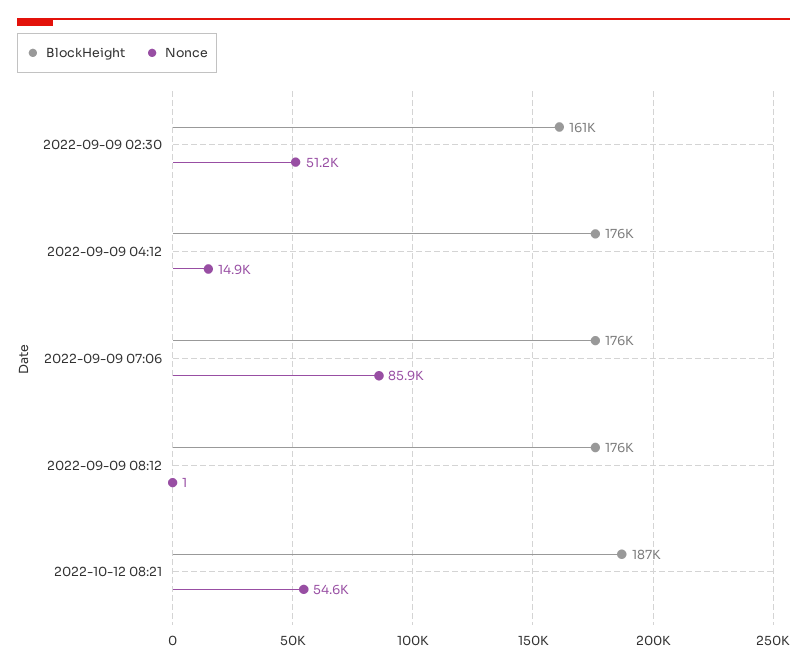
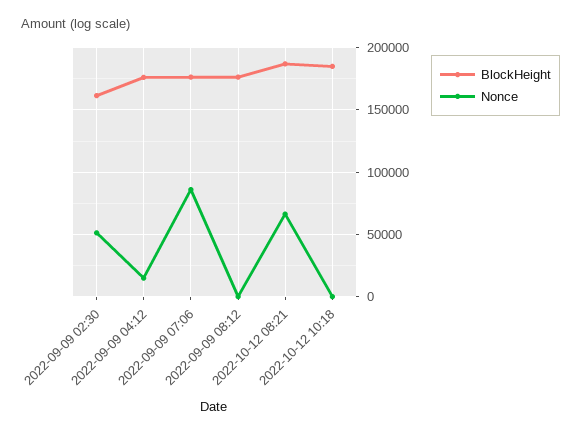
Nonce, 2022-10-12 08:21: 54600 -> 65000
BlockHeight, 2022-10-12 10:18: none -> 185000
Nonce, 2022-10-12 10:18: none -> 0

